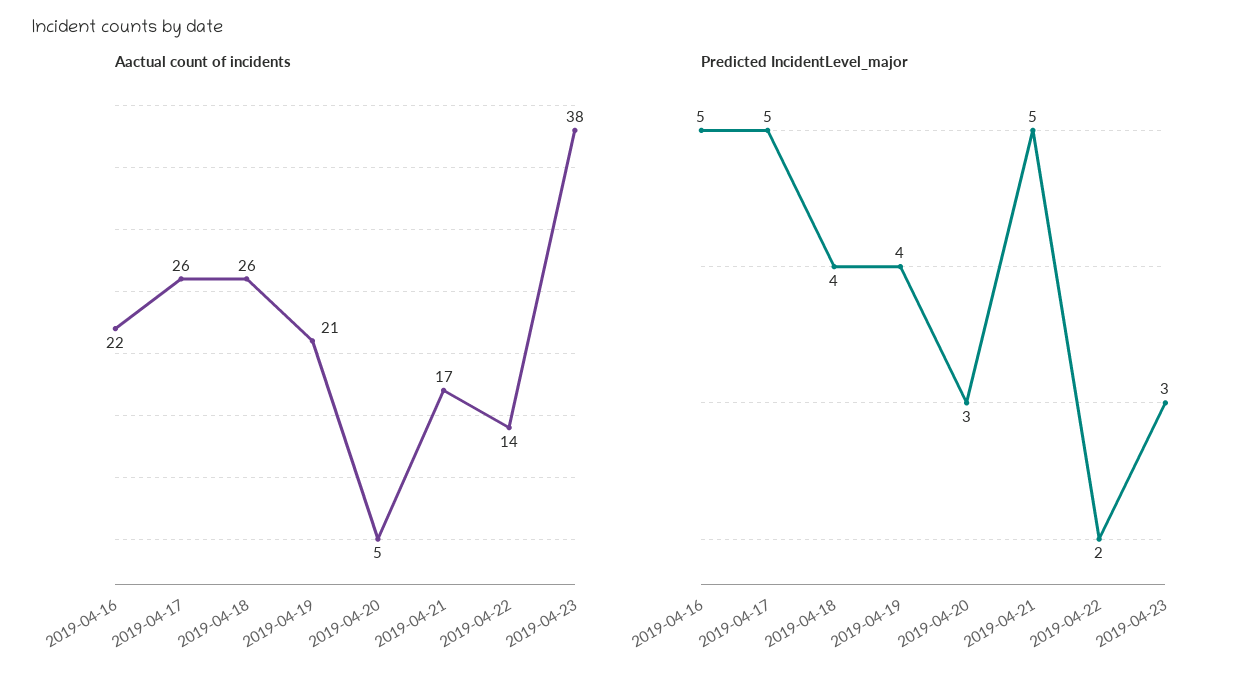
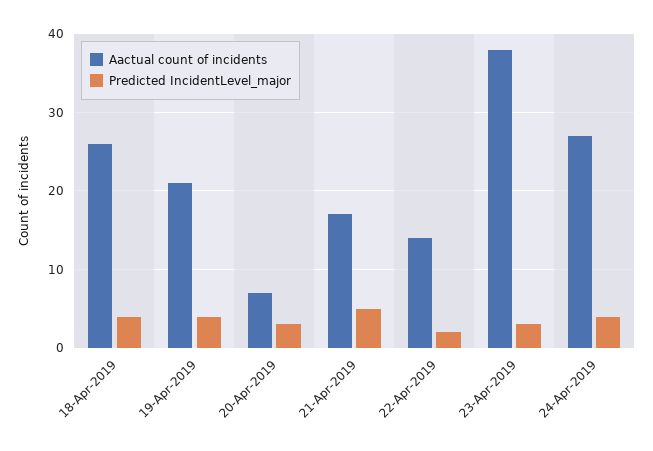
Aactual count of incidents, 2019-04-16: 22 -> none
Aactual count of incidents, 2019-04-17: 26 -> none
Aactual count of incidents, 2019-04-20: 5 -> 7
Predicted IncidentLevel_major, 2019-04-16: 5 -> none
Predicted IncidentLevel_major, 2019-04-17: 5 -> none
Aactual count of incidents, 24-Apr-2019: none -> 27
Predicted IncidentLevel_major, 24-Apr-2019: none -> 4

